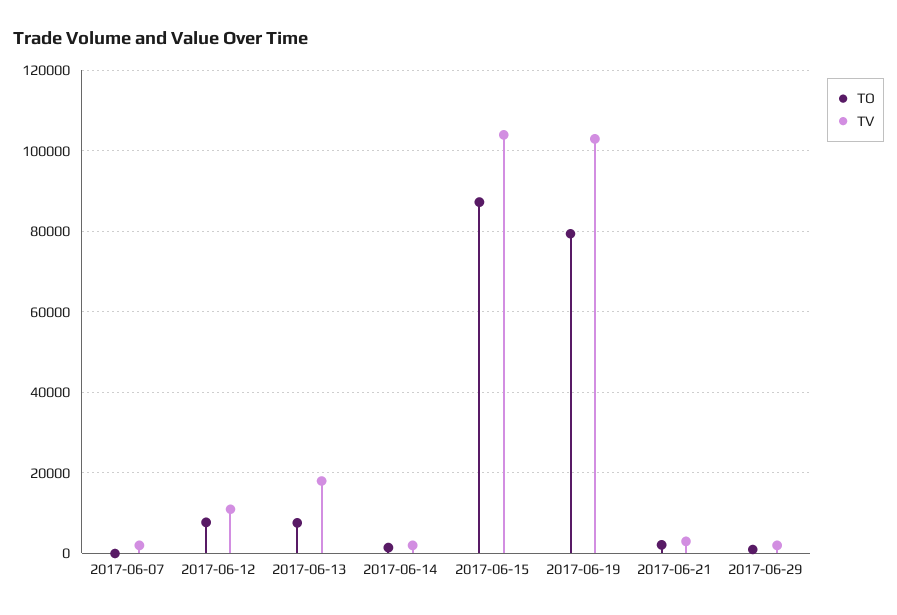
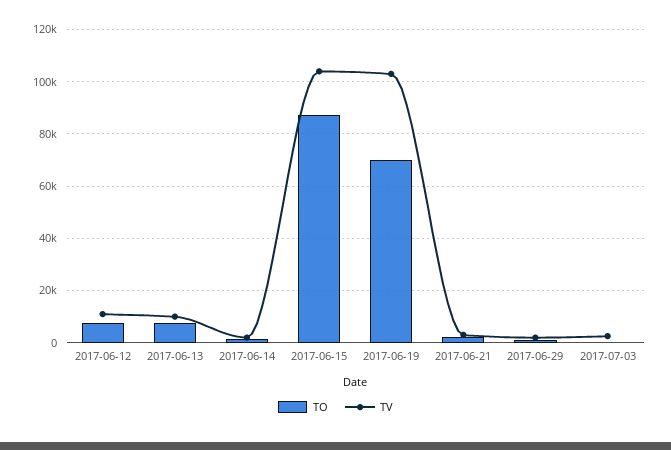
TO, 2017-06-07: 0 -> none
TV, 2017-06-07: 2000 -> none
TV, 2017-06-13: 18000 -> 10000
TO, 2017-06-19: 80000 -> 70000
TO, 2017-07-03: none -> 0
TV, 2017-07-03: none -> 2500

